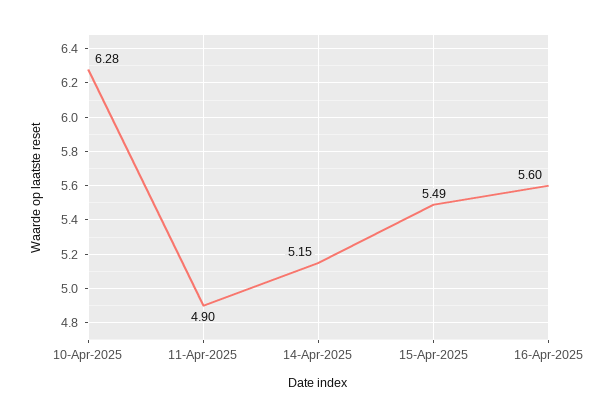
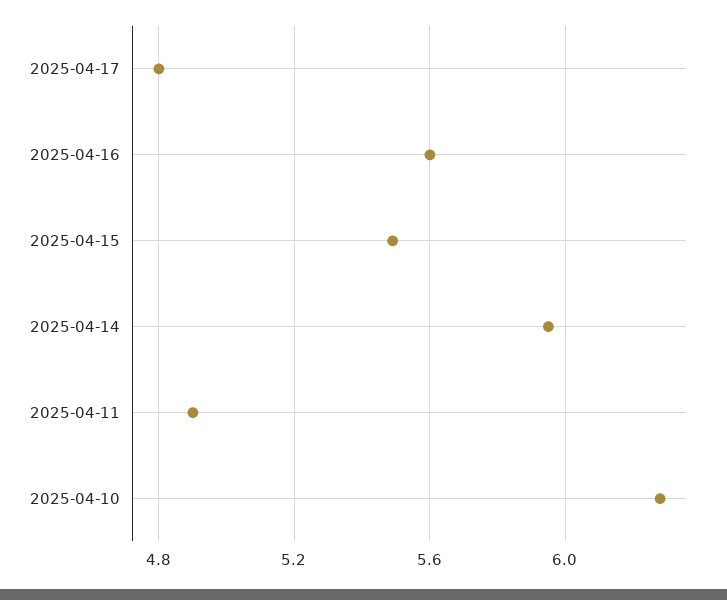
14-Apr-2025: 5.15 -> 5.95
2025-04-17: none -> 4.8

